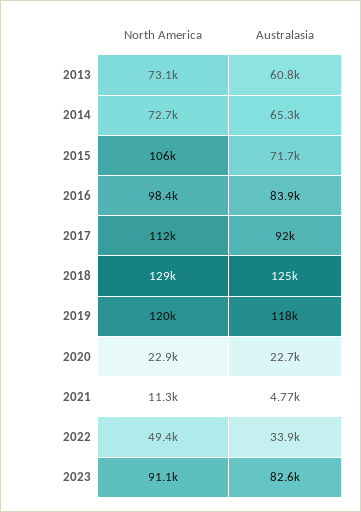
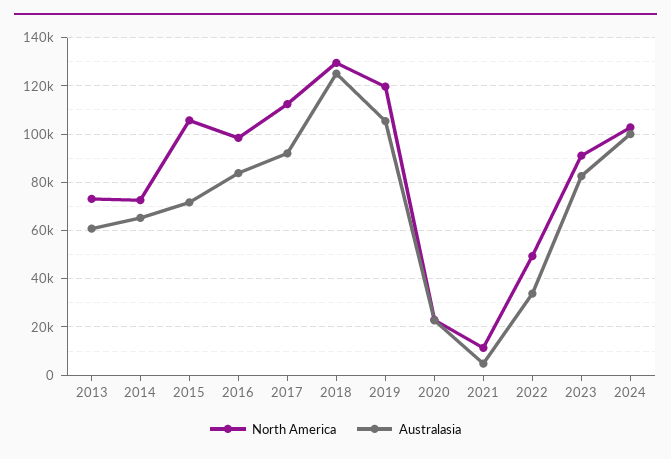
Australasia, 2019: 118000 -> 105000
North America, 2024: none -> 102500
Australasia, 2024: none -> 100000

